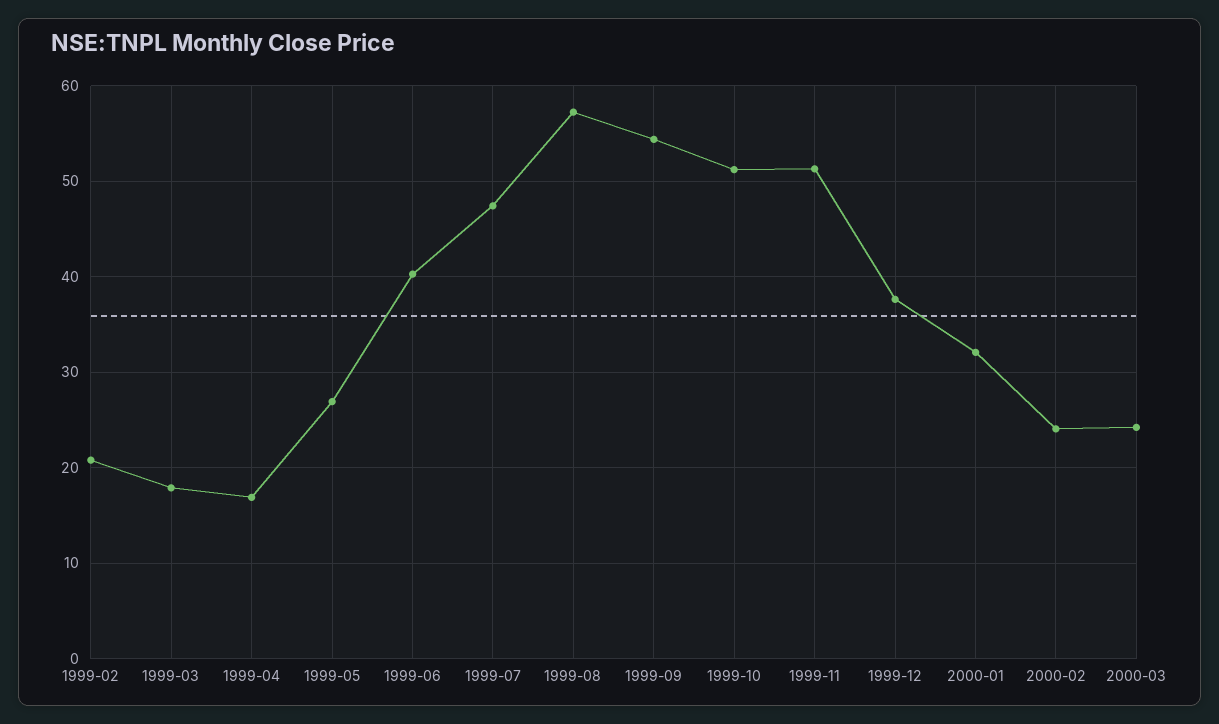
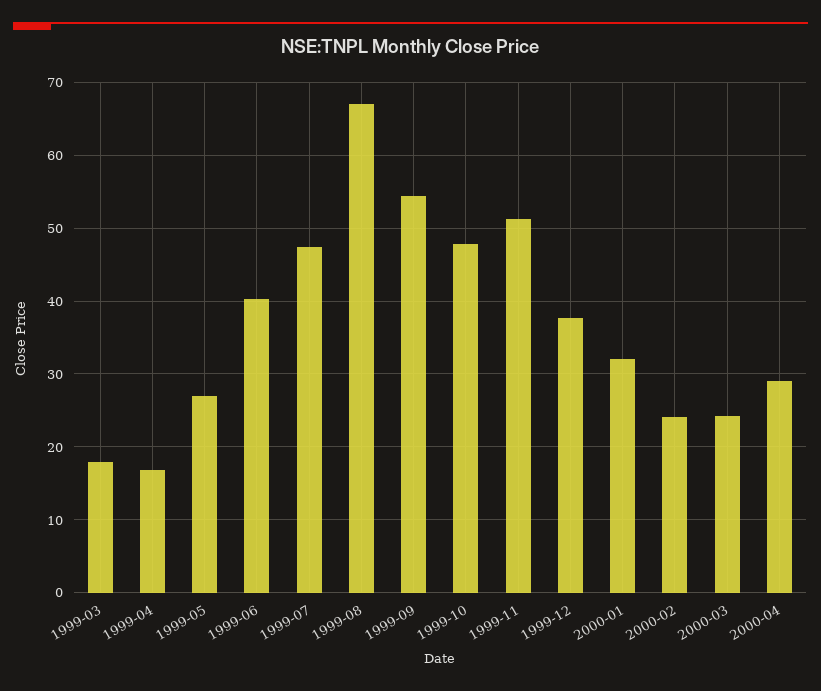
1999-02: 21 -> none
1999-08: 57 -> 67
1999-10: 51 -> 48
2000-04: none -> 29

